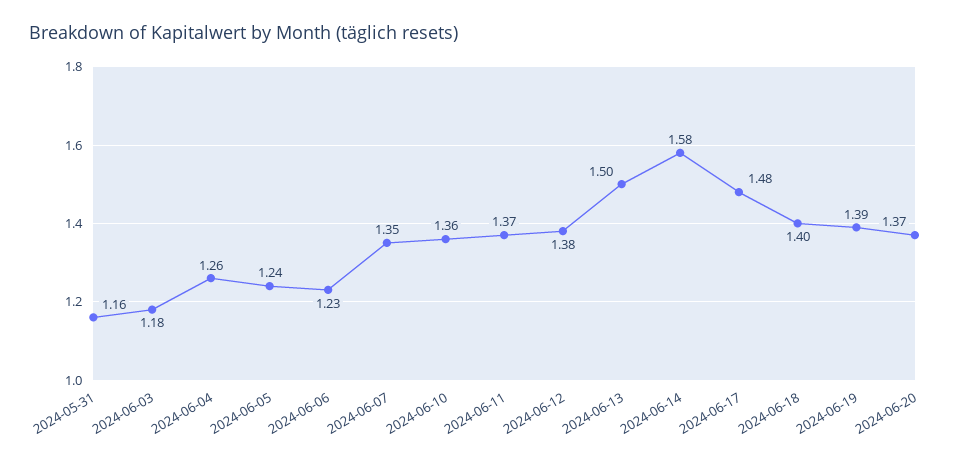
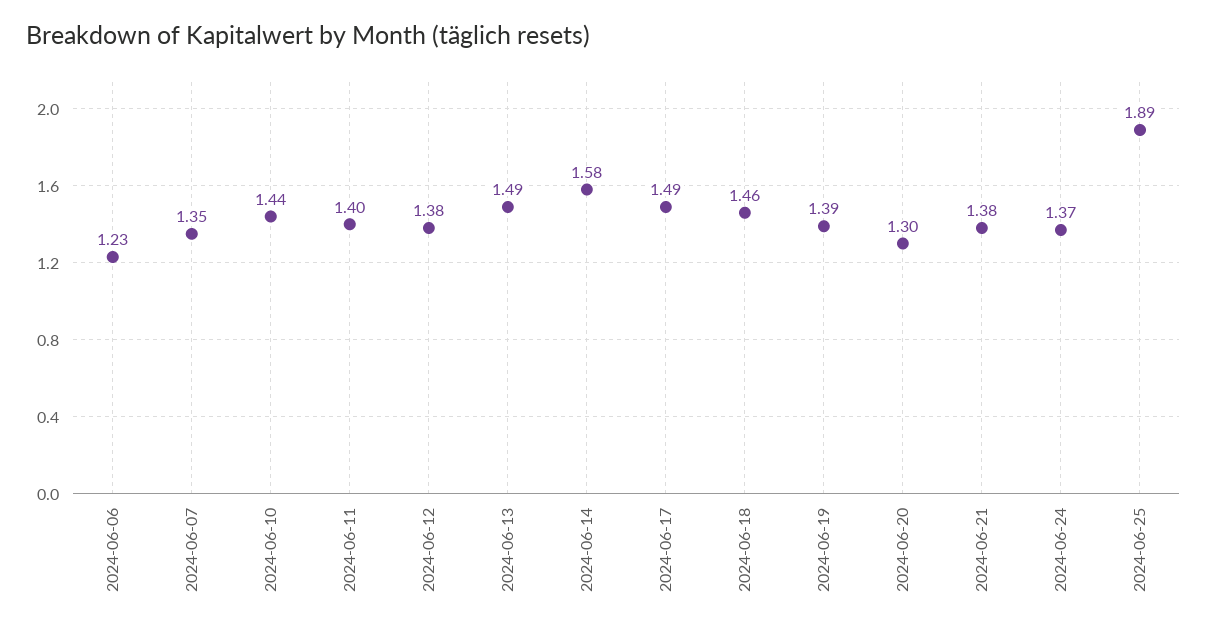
2024-05-31: 1.16 -> none
2024-06-03: 1.18 -> none
2024-06-04: 1.26 -> none
2024-06-05: 1.24 -> none
2024-06-10: 1.36 -> 1.44
2024-06-11: 1.37 -> 1.4
2024-06-13: 1.5 -> 1.49
2024-06-17: 1.48 -> 1.49
2024-06-18: 1.4 -> 1.46
2024-06-20: 1.37 -> 1.3
2024-06-21: none -> 1.38
2024-06-24: none -> 1.37
2024-06-25: none -> 1.89

